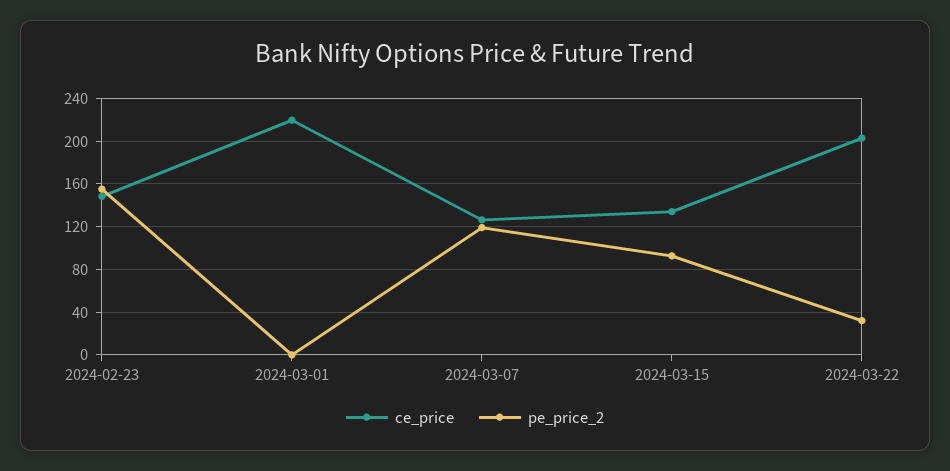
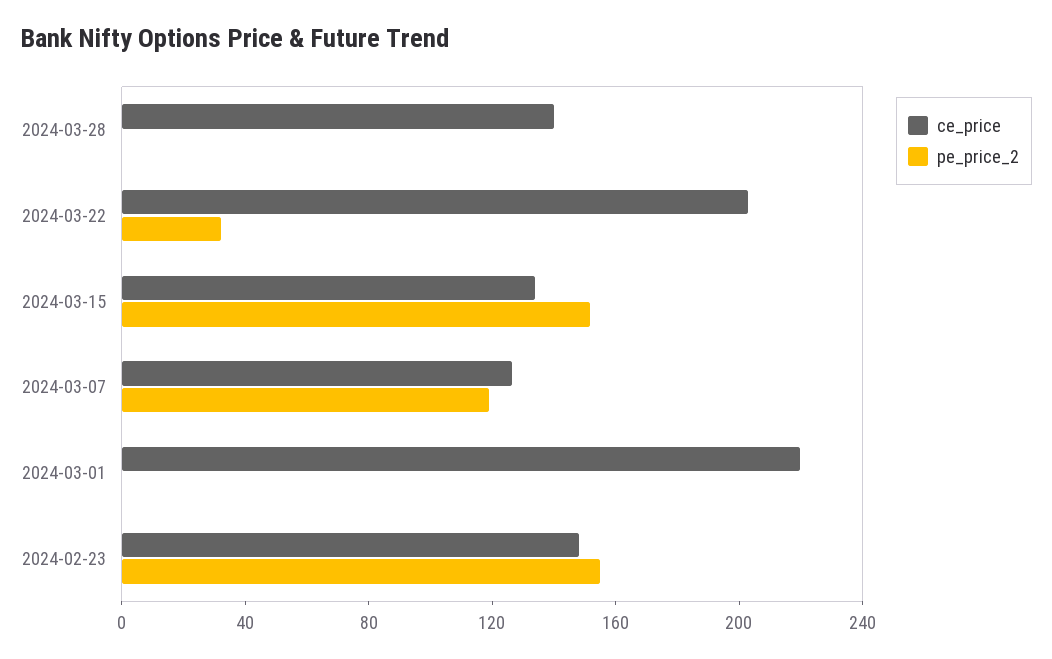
pe_price_2, 2024-03-15: 90 -> 150
ce_price, 2024-03-28: none -> 140
pe_price_2, 2024-03-28: none -> 0

